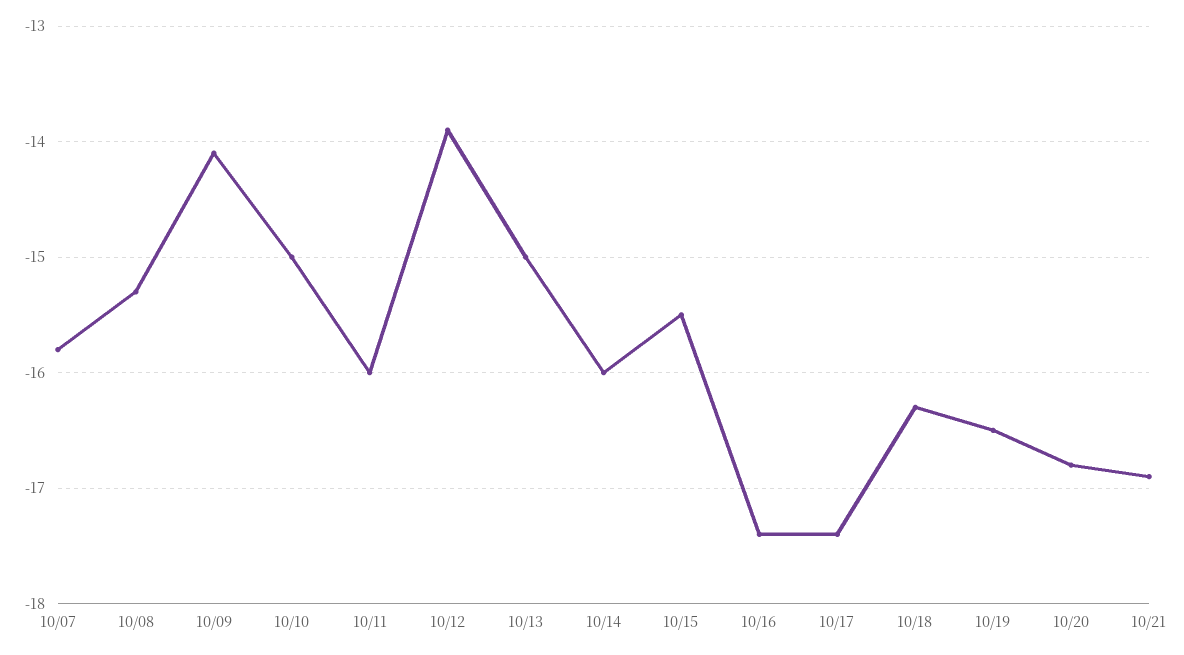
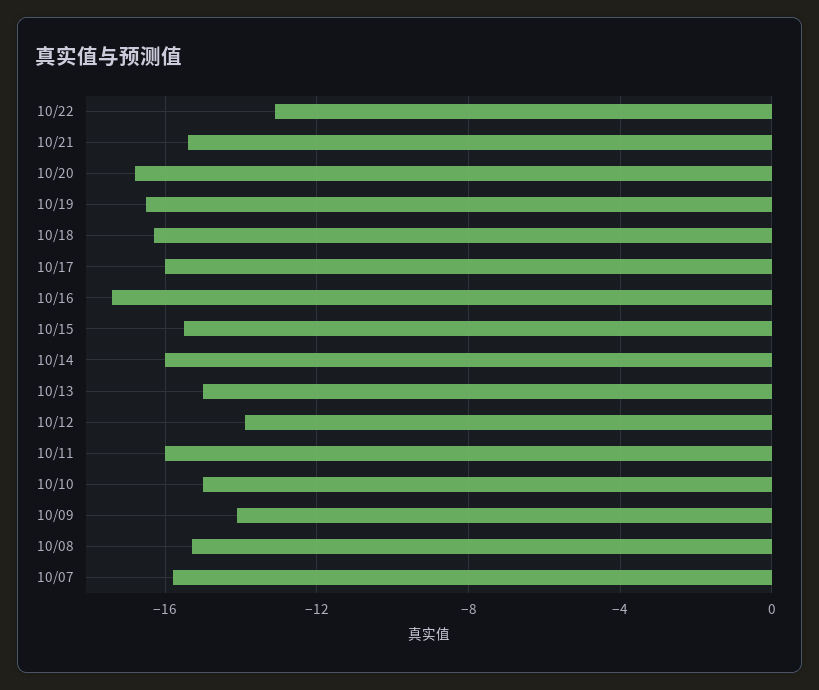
10/17: -17.4 -> -16
10/21: -16.9 -> -15.5
10/22: none -> -13

